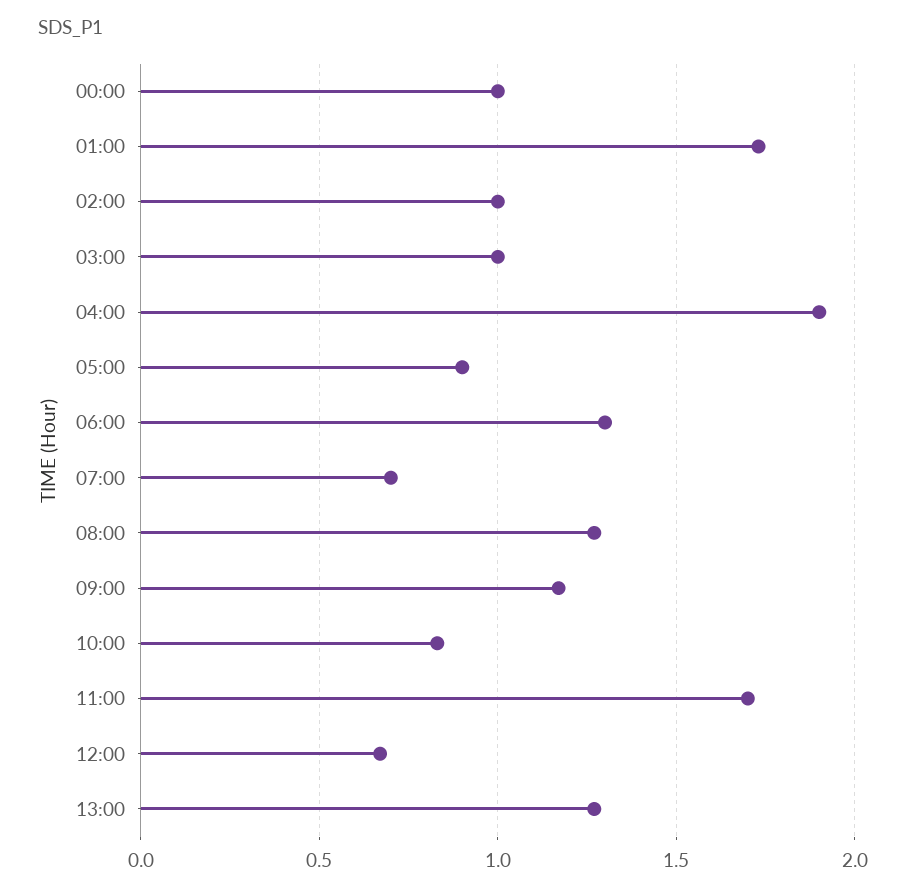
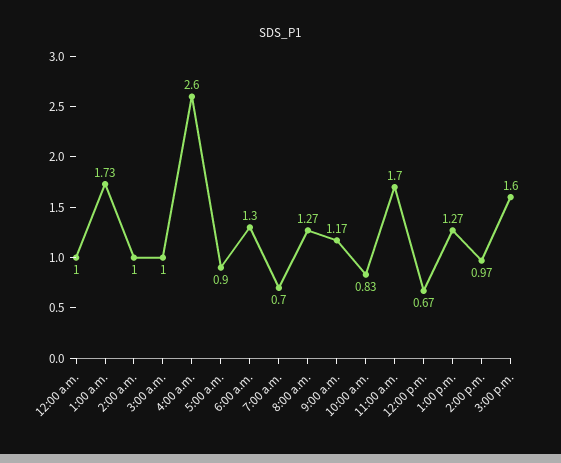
04:00: 1.9 -> 2.6
2:00 p.m.: none -> 0.97
3:00 p.m.: none -> 1.6

